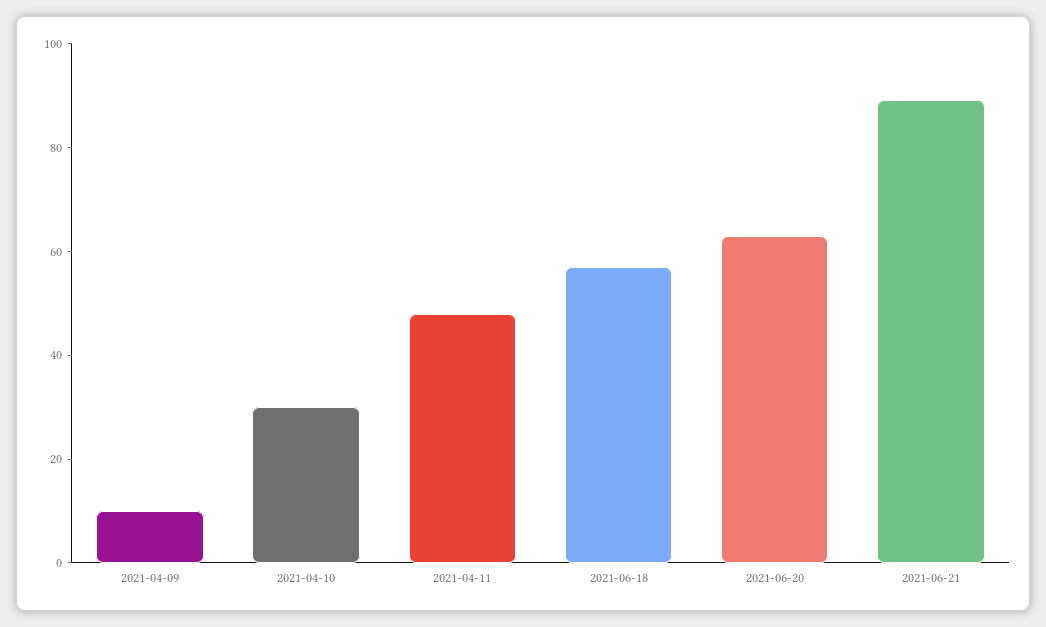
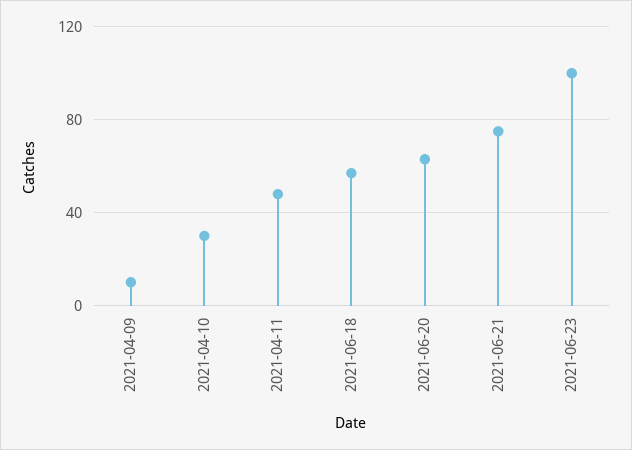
2021-06-21: 90 -> 75
2021-06-23: none -> 100

